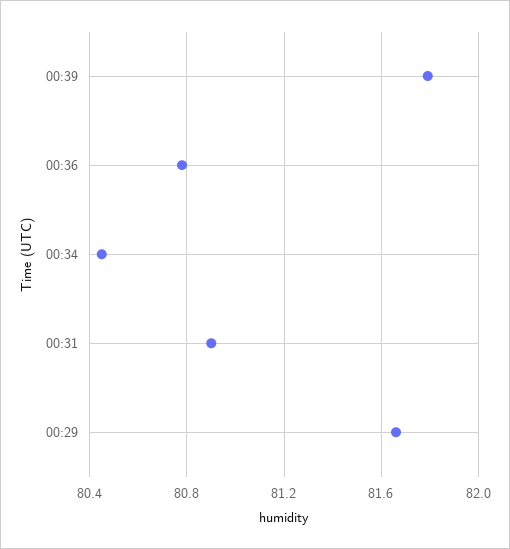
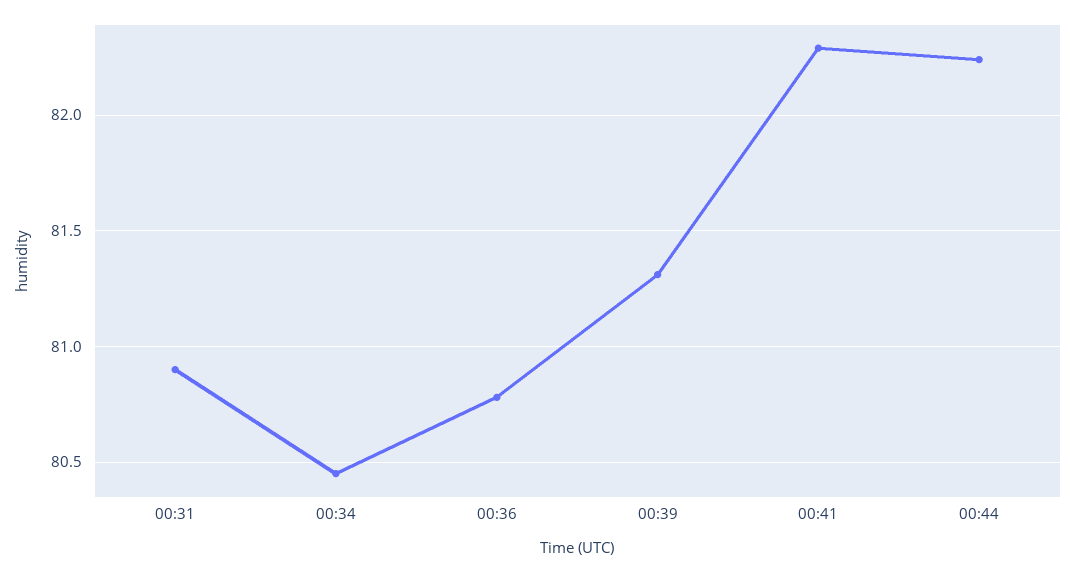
00:39: 81.8 -> 81.3
00:29: 81.65 -> none
00:41: none -> 82.3
00:44: none -> 82.25

